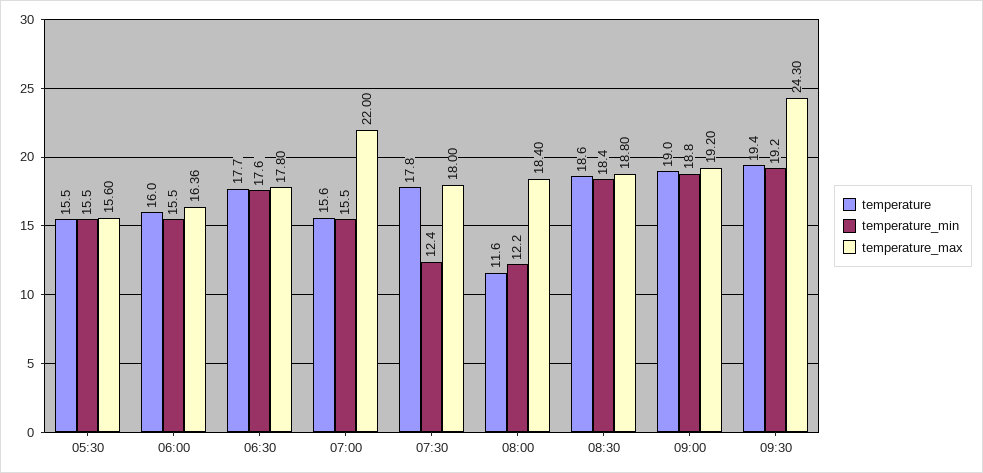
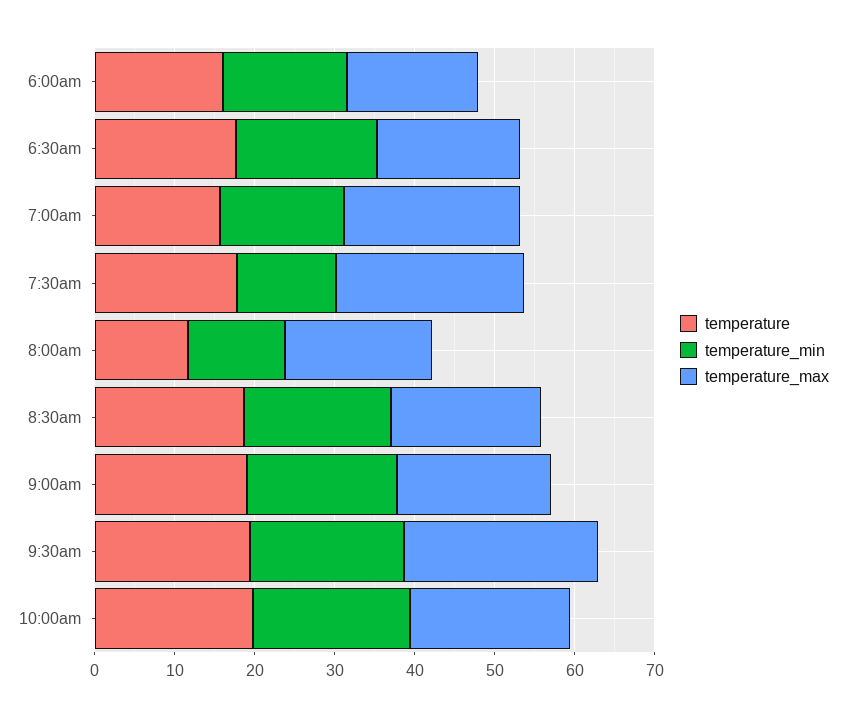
temperature, 05:30: 15.5 -> none
temperature_min, 05:30: 15.5 -> none
temperature_max, 05:30: 15.6 -> none
temperature_max, 07:30: 18 -> 24
temperature, 10:00am: none -> 20
temperature_min, 10:00am: none -> 20
temperature_max, 10:00am: none -> 20

